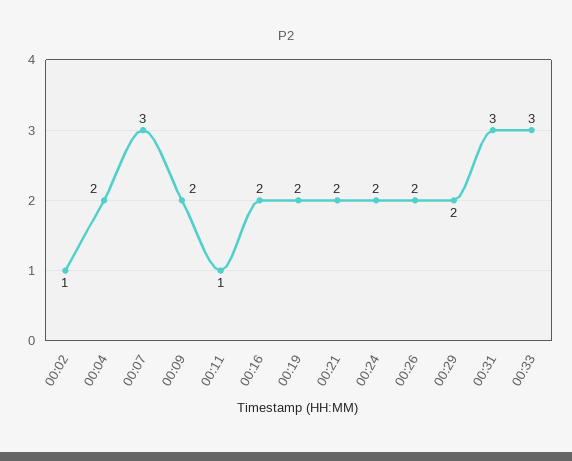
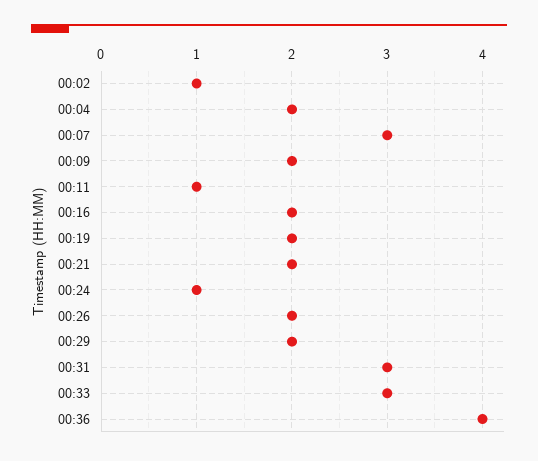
00:24: 2 -> 1
00:36: none -> 4

